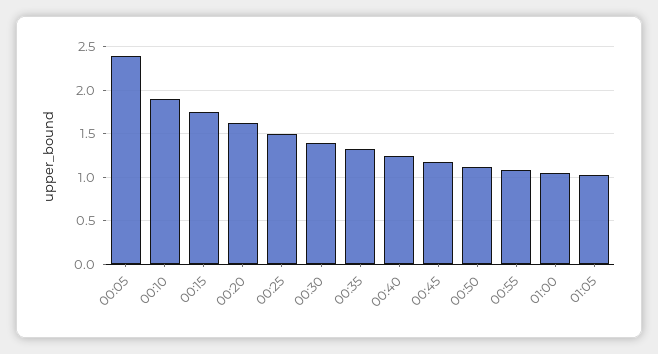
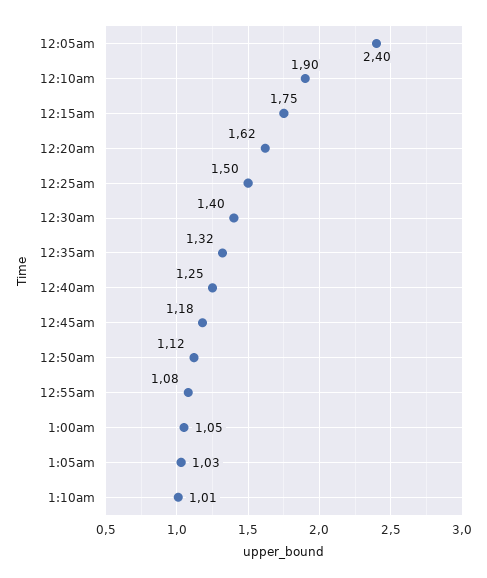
1:10am: none -> 1.01

